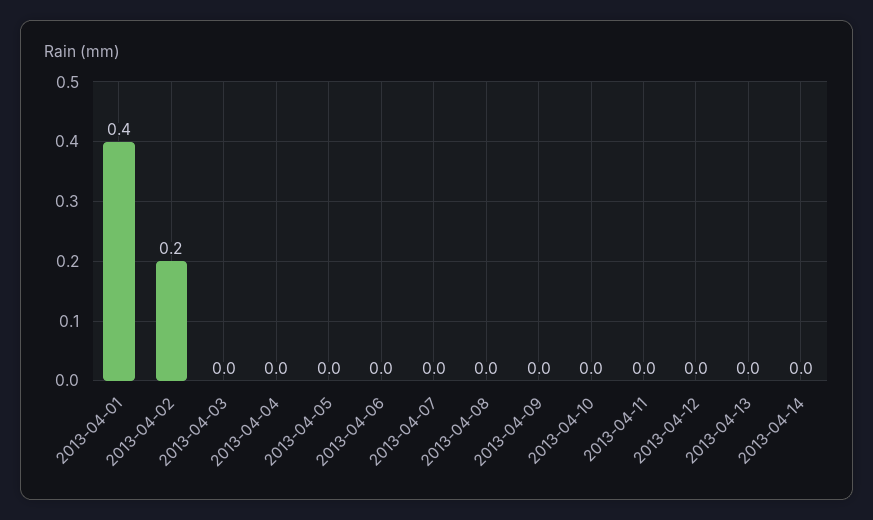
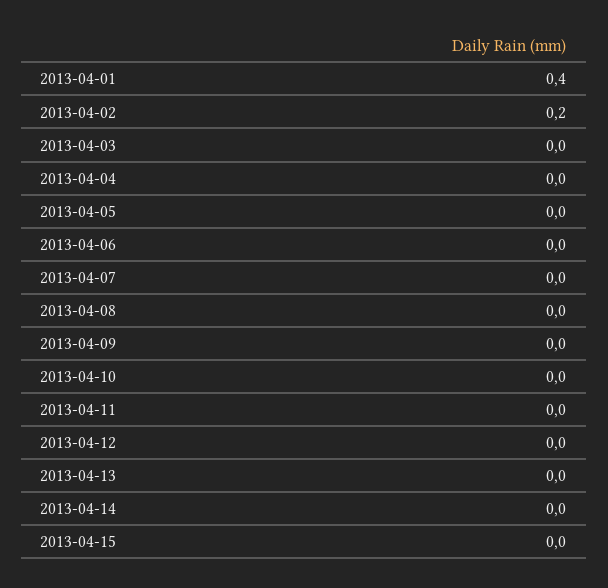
2013-04-15: none -> 0

